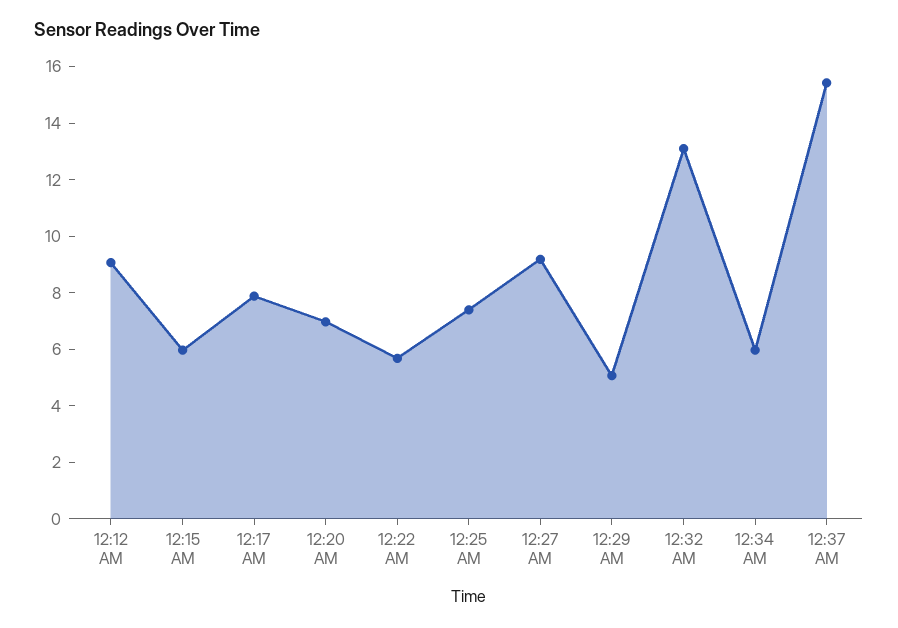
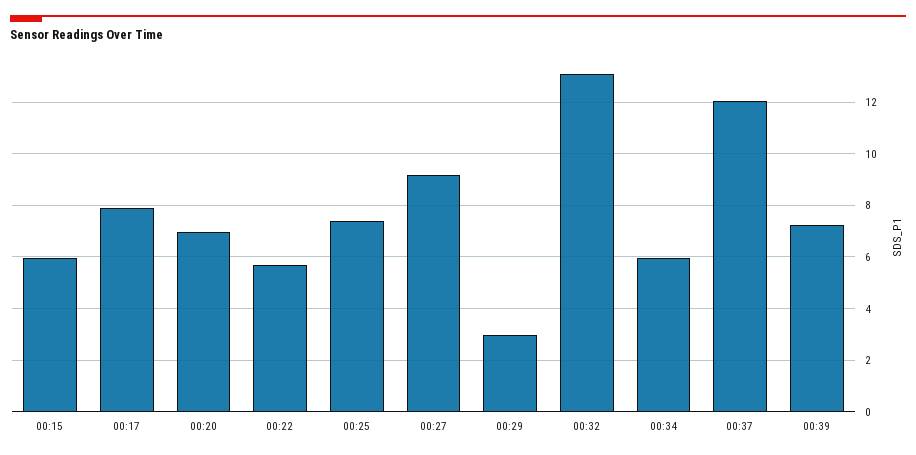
12:12 AM: 9 -> none
12:29 AM: 5 -> 3
12:37 AM: 15.5 -> 12
00:39: none -> 7.25

